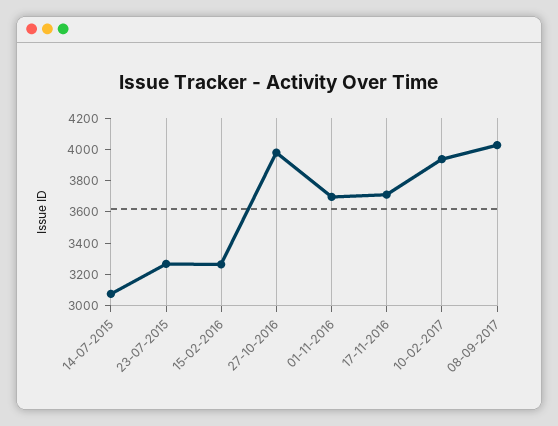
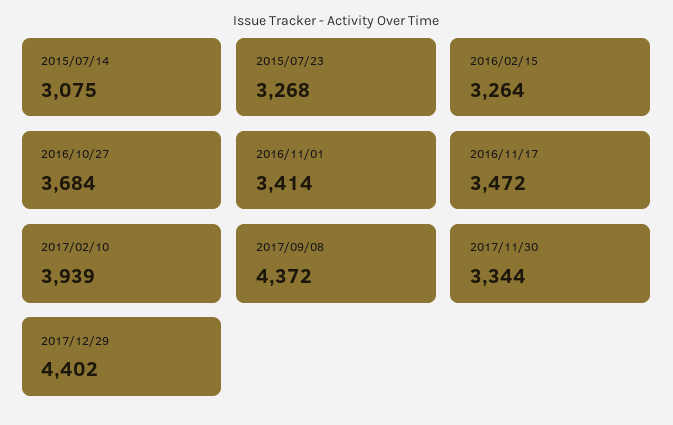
27-10-2016: 4000 -> 3684
01-11-2016: 3700 -> 3414
17-11-2016: 3700 -> 3472
08-09-2017: 4000 -> 4372
2017/11/30: none -> 3344
2017/12/29: none -> 4402

